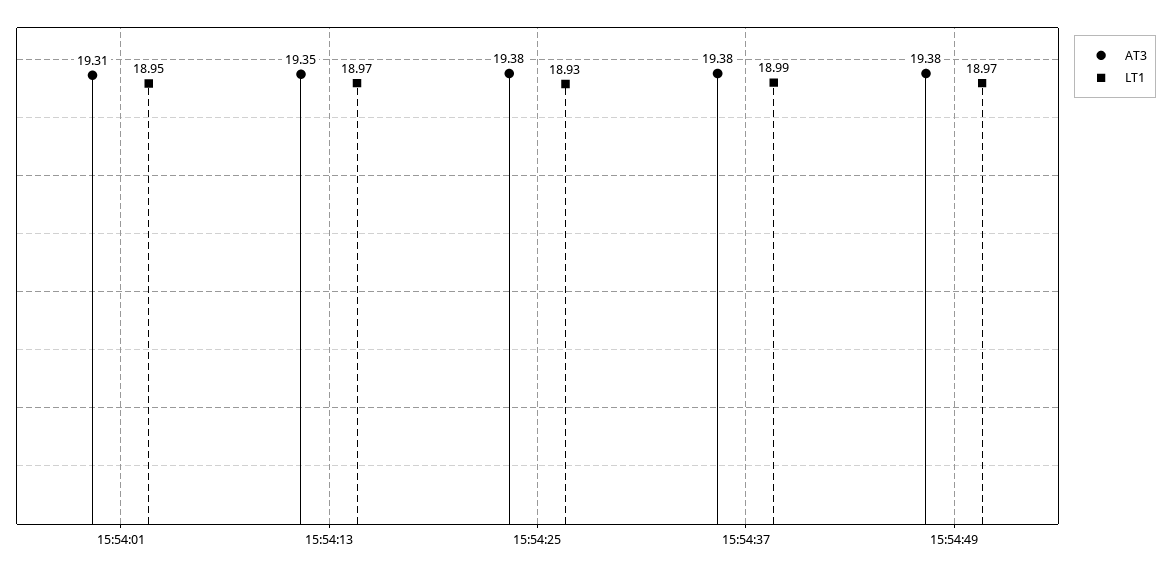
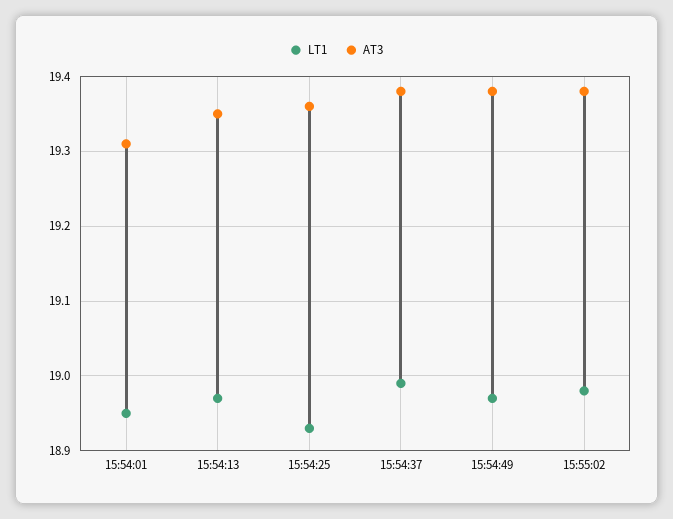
AT3, 15:54:25: 19.38 -> 19.36
LT1, 15:55:02: none -> 18.98
AT3, 15:55:02: none -> 19.38

